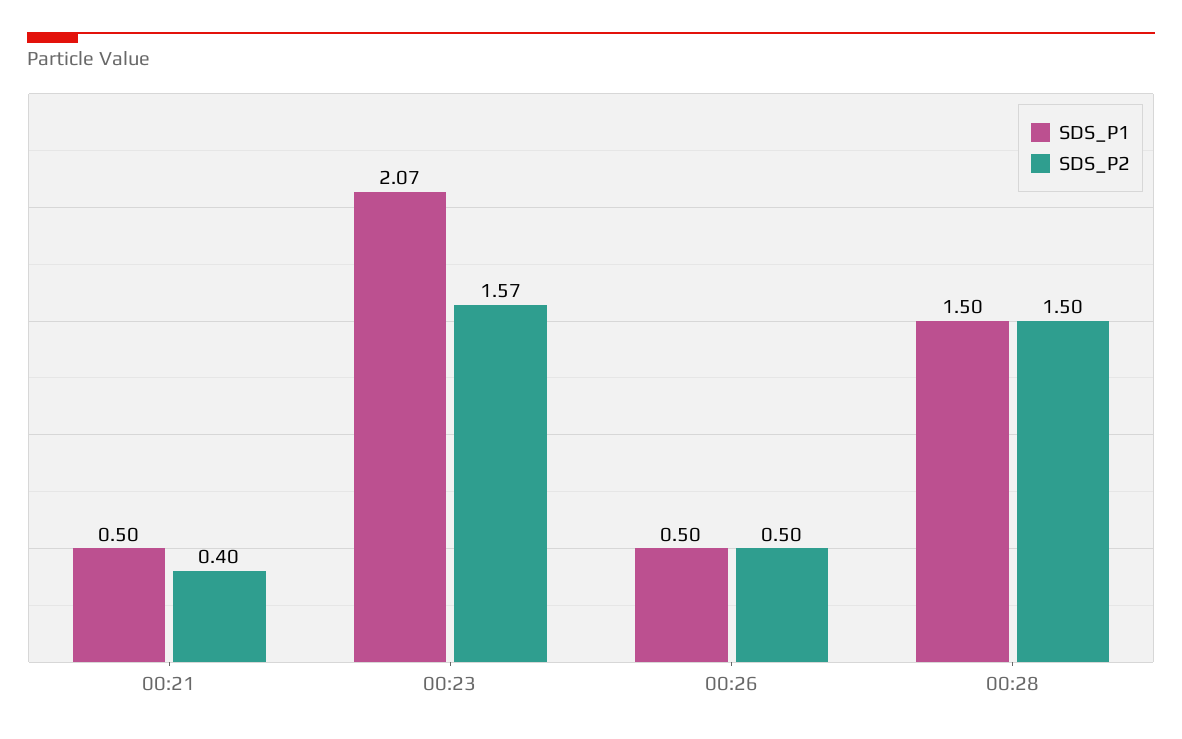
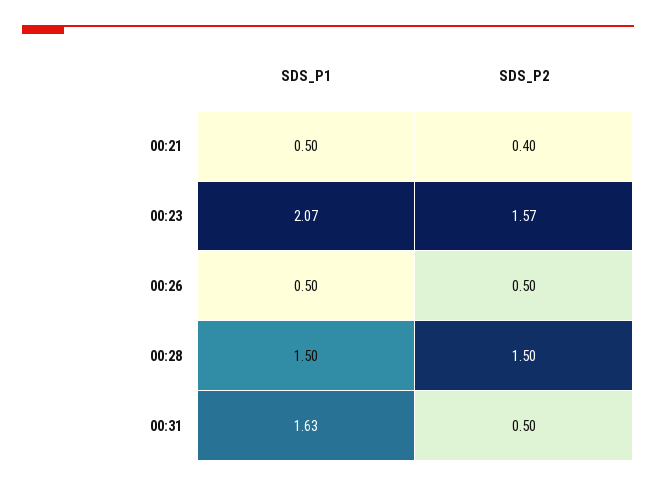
SDS_P1, 00:31: none -> 1.63
SDS_P2, 00:31: none -> 0.5

